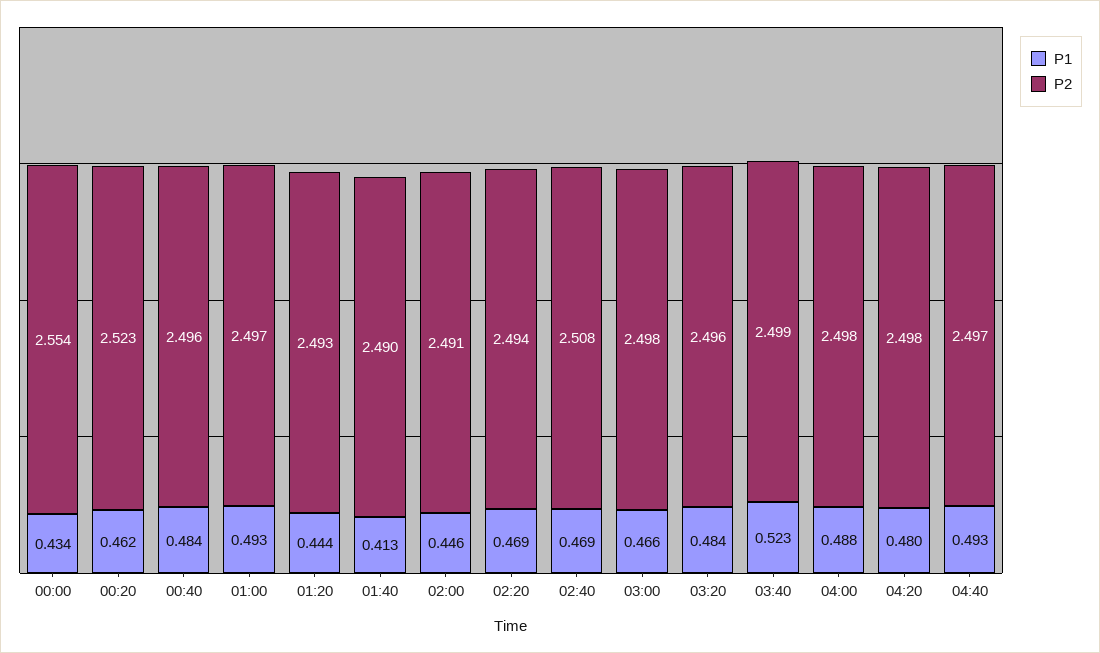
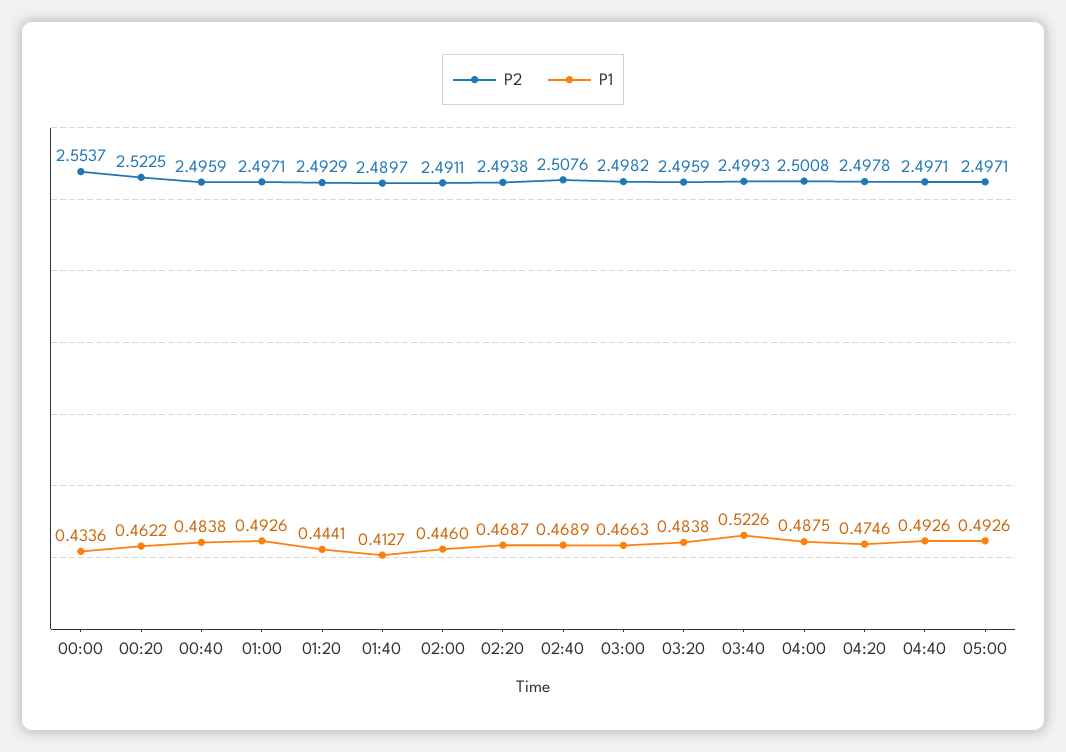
P2, 04:00: 2.498 -> 2.5008
P1, 04:20: 0.48 -> 0.4746
P2, 05:00: none -> 2.4971
P1, 05:00: none -> 0.4926

